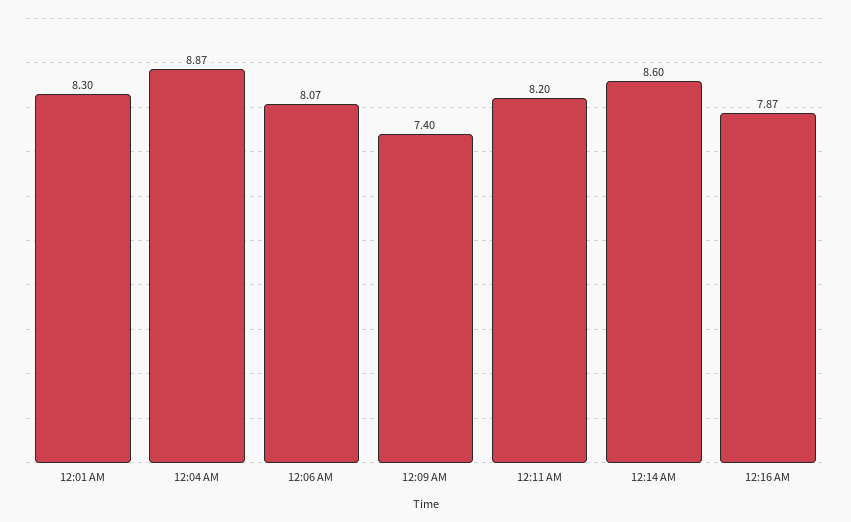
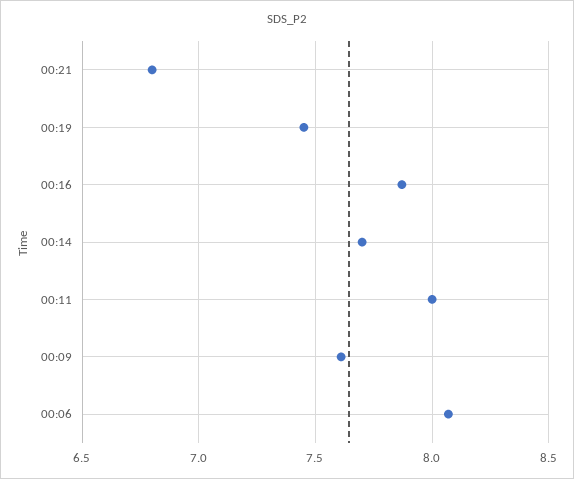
12:01 AM: 8.3 -> none
12:04 AM: 8.87 -> none
12:09 AM: 7.4 -> 7.6
12:11 AM: 8.2 -> 8
12:14 AM: 8.6 -> 7.7
00:21: none -> 6.8
00:19: none -> 7.45

